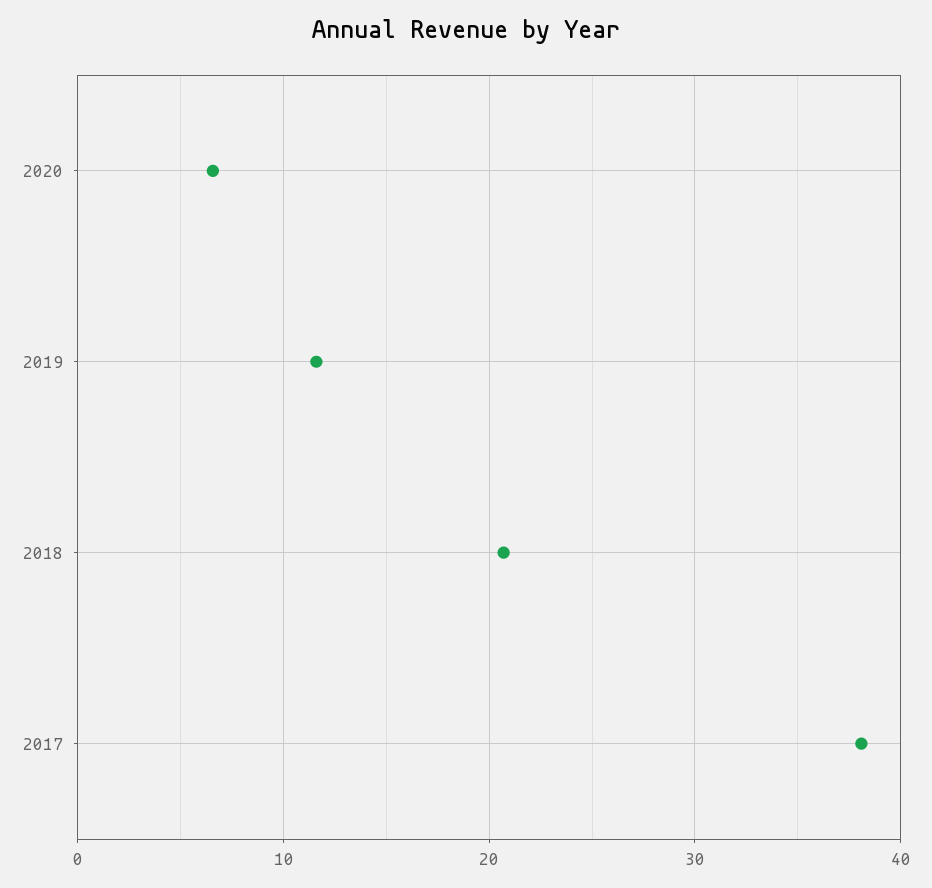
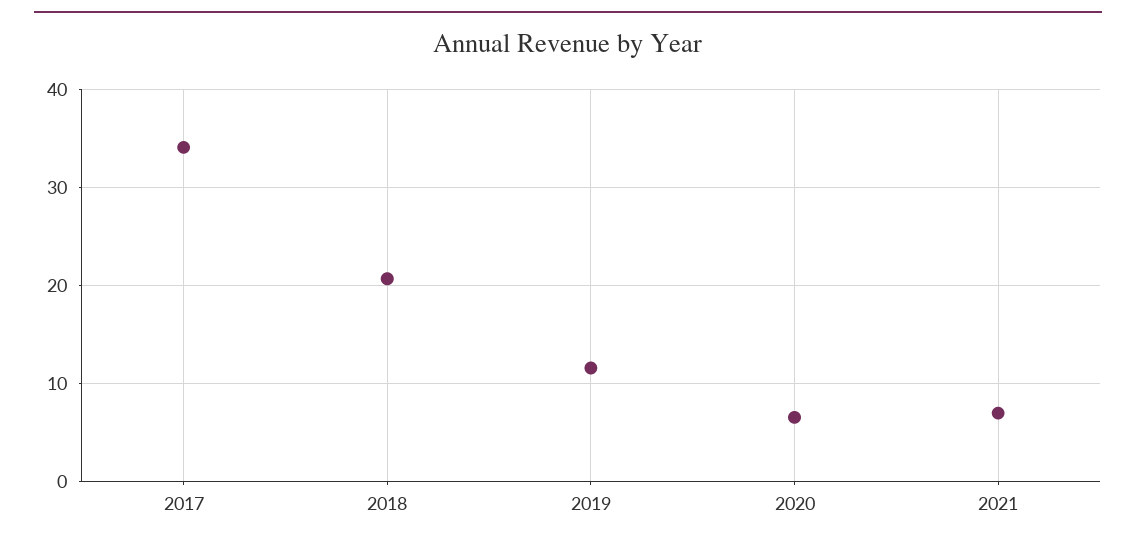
2017: 38 -> 34
2021: none -> 7

